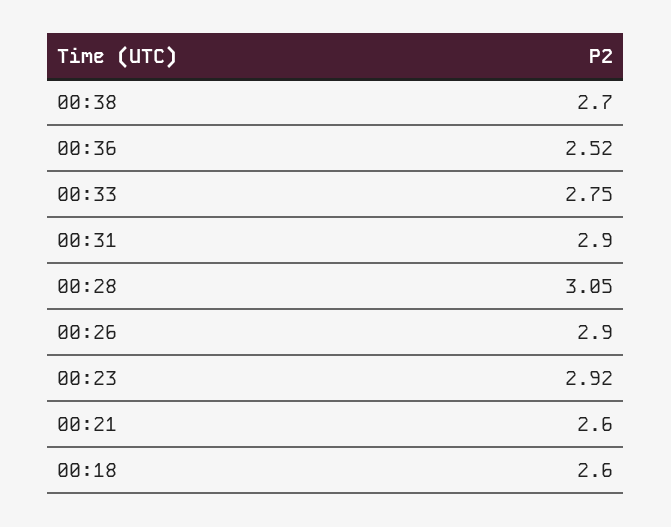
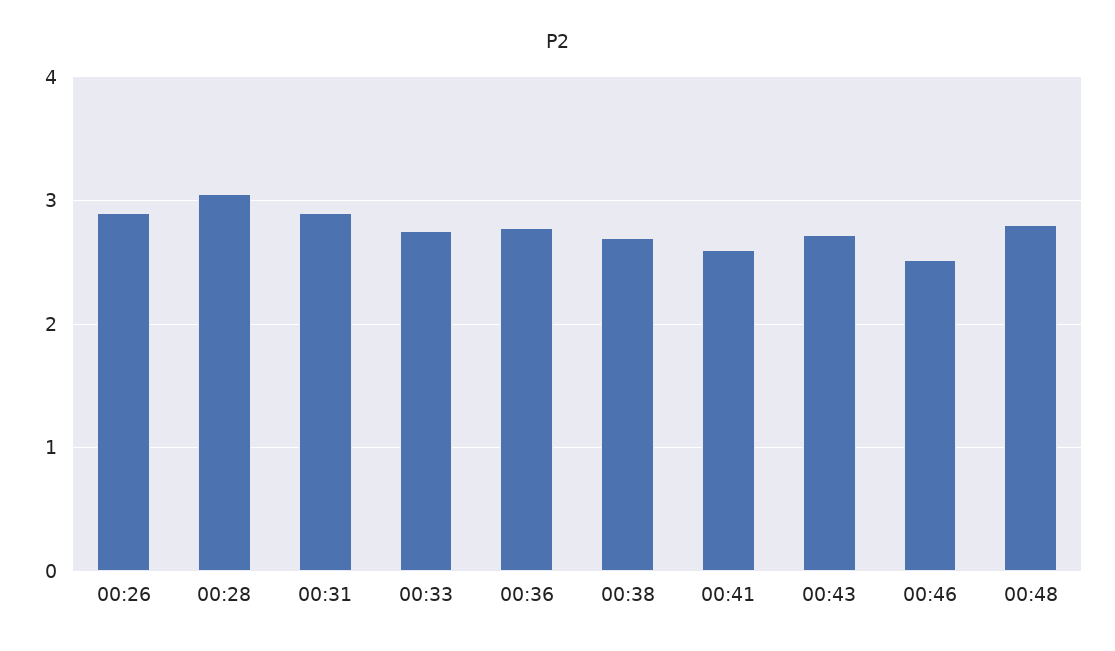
00:36: 2.52 -> 2.8
00:23: 2.92 -> none
00:21: 2.6 -> none
00:18: 2.6 -> none
00:41: none -> 2.6
00:43: none -> 2.7
00:46: none -> 2.5
00:48: none -> 2.8

